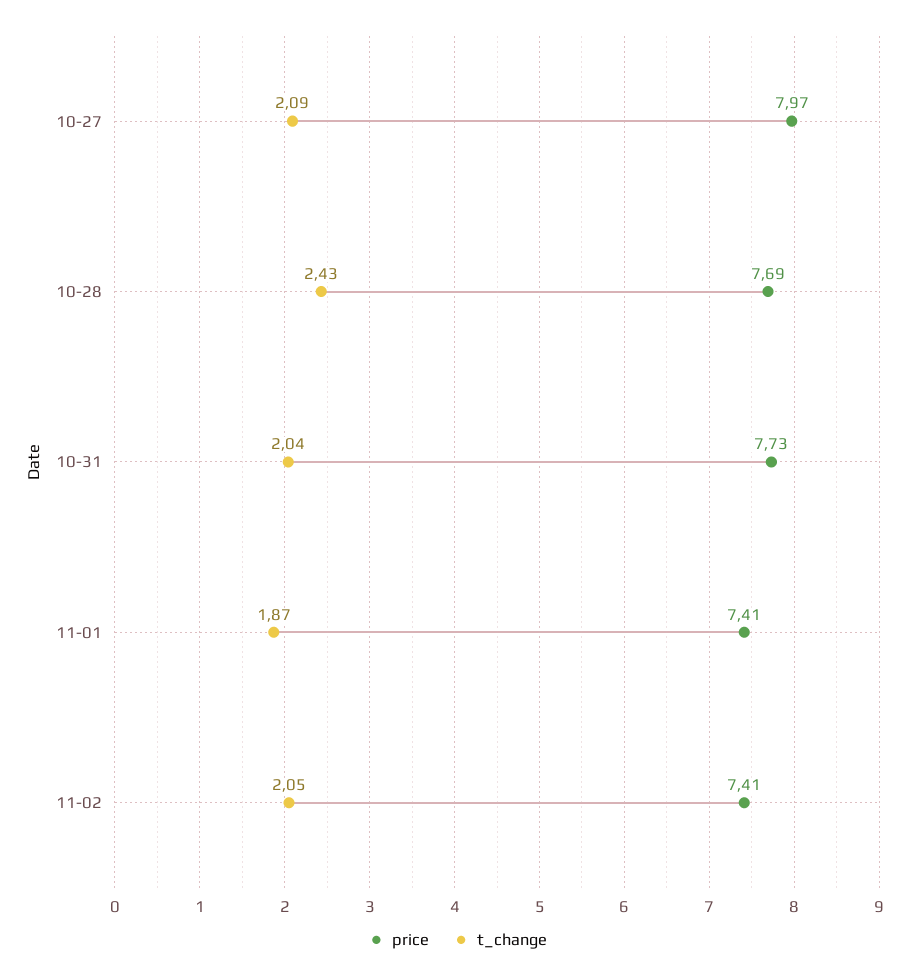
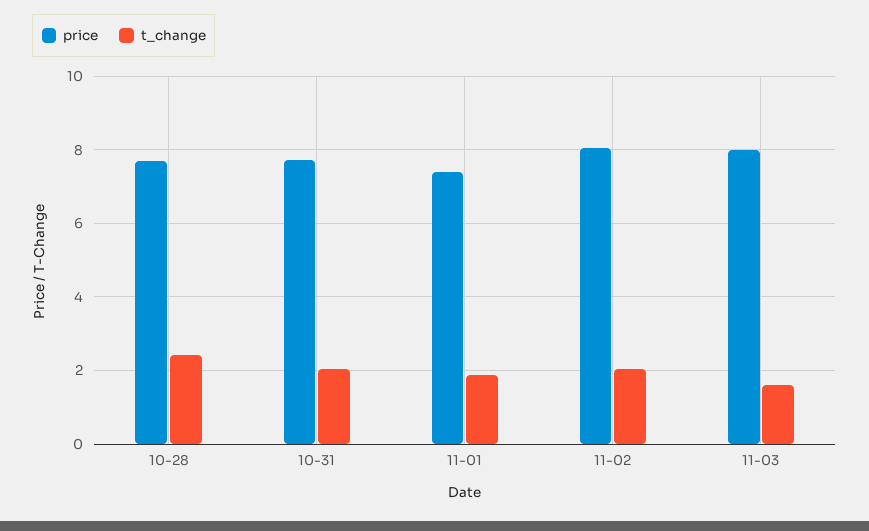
price, 10-27: 7.97 -> none
t_change, 10-27: 2.09 -> none
price, 11-02: 7.41 -> 8
price, 11-03: none -> 8
t_change, 11-03: none -> 1.6

